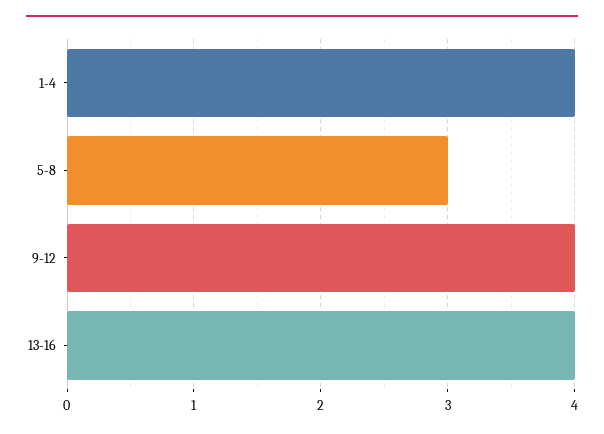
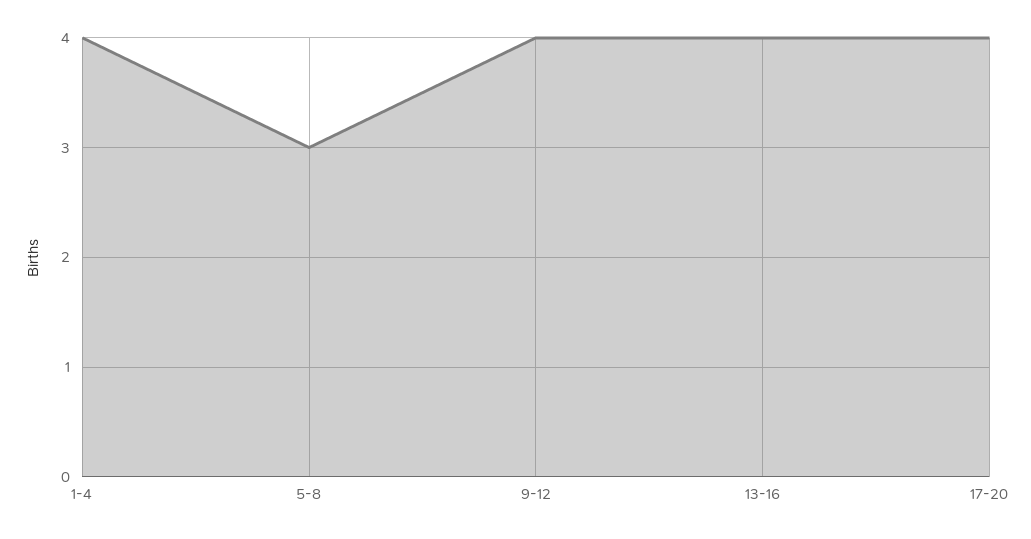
17-20: none -> 4

